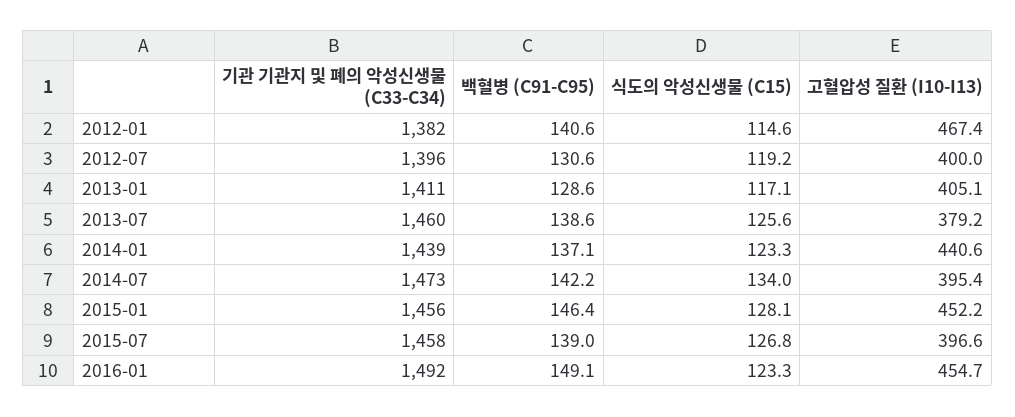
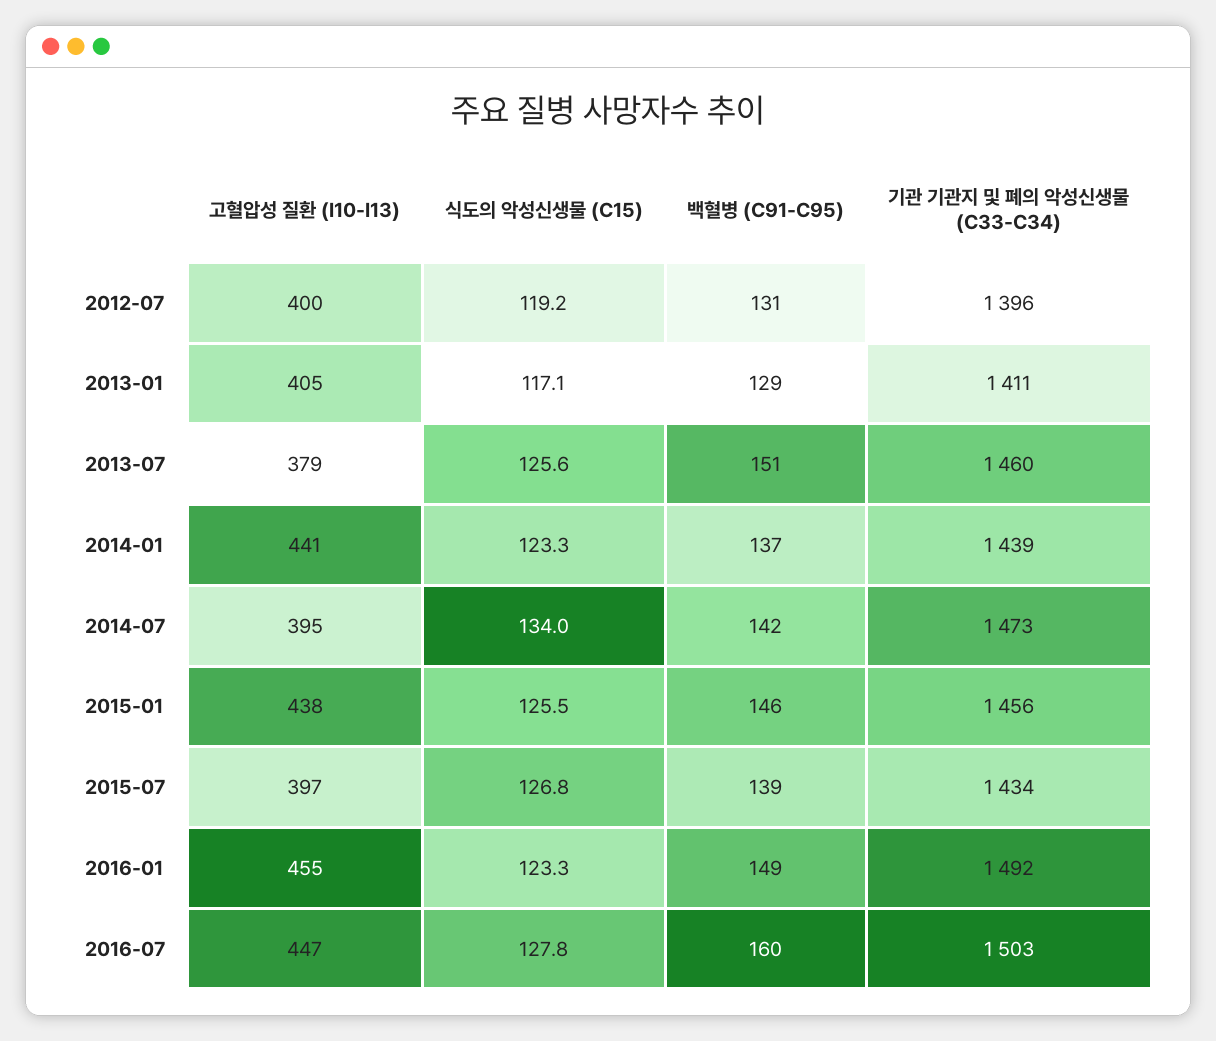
기관 기관지 및 폐의 악성신생물 (C33-C34), 2012-01: 1382 -> none
백혈병 (C91-C95), 2012-01: 140.6 -> none
식도의 악성신생물 (C15), 2012-01: 114.6 -> none
고혈압성 질환 (I10-I13), 2012-01: 467.4 -> none
백혈병 (C91-C95), 2013-07: 138.6 -> 151
식도의 악성신생물 (C15), 2015-01: 128.1 -> 125.5
고혈압성 질환 (I10-I13), 2015-01: 452.2 -> 438
기관 기관지 및 폐의 악성신생물 (C33-C34), 2015-07: 1458 -> 1434
고혈압성 질환 (I10-I13), 2016-07: none -> 447
식도의 악성신생물 (C15), 2016-07: none -> 127.8
백혈병 (C91-C95), 2016-07: none -> 160
기관 기관지 및 폐의 악성신생물 (C33-C34), 2016-07: none -> 1503

